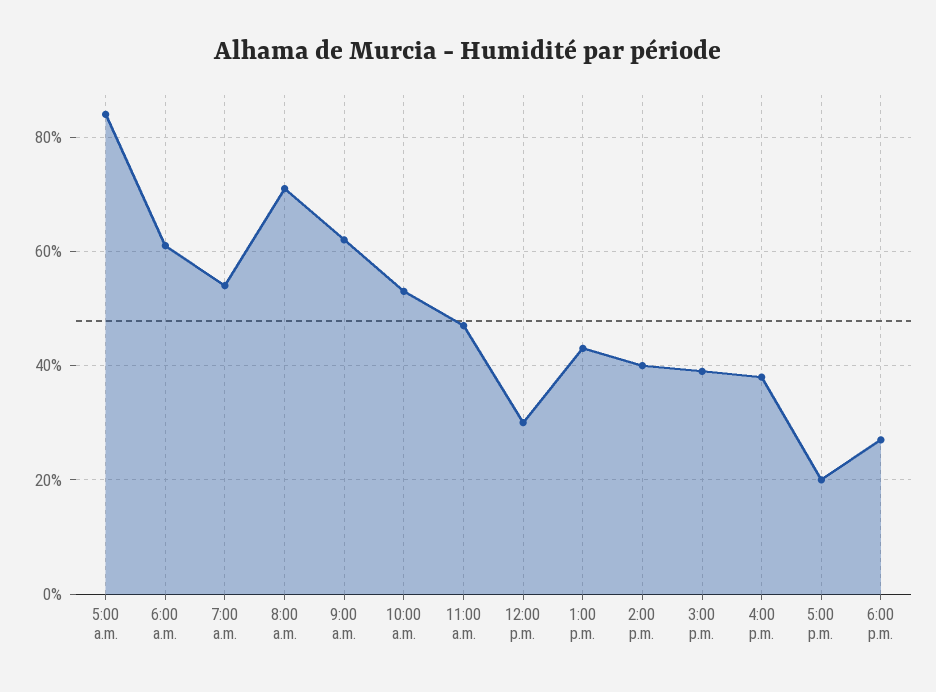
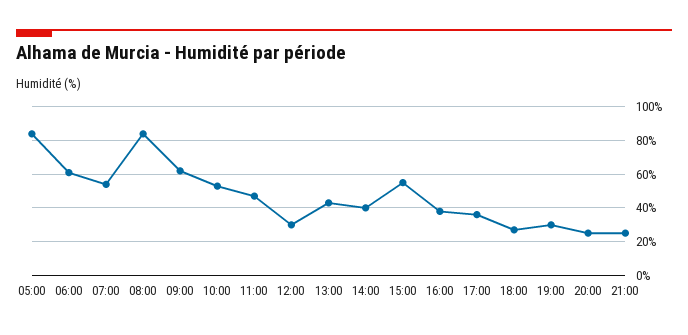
8:00 a.m.: 70 -> 85
3:00 p.m.: 40 -> 55
5:00 p.m.: 20 -> 35
19:00: none -> 30
20:00: none -> 25
21:00: none -> 25

